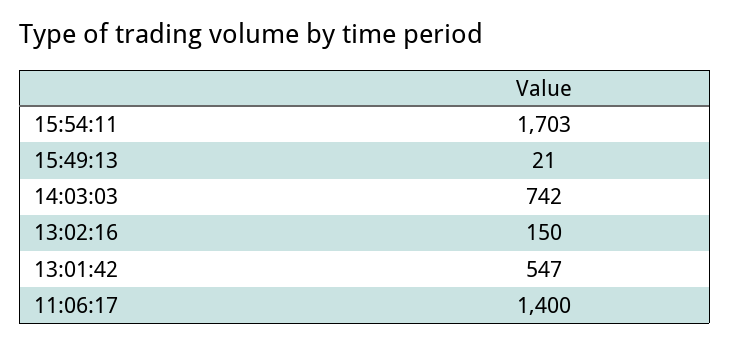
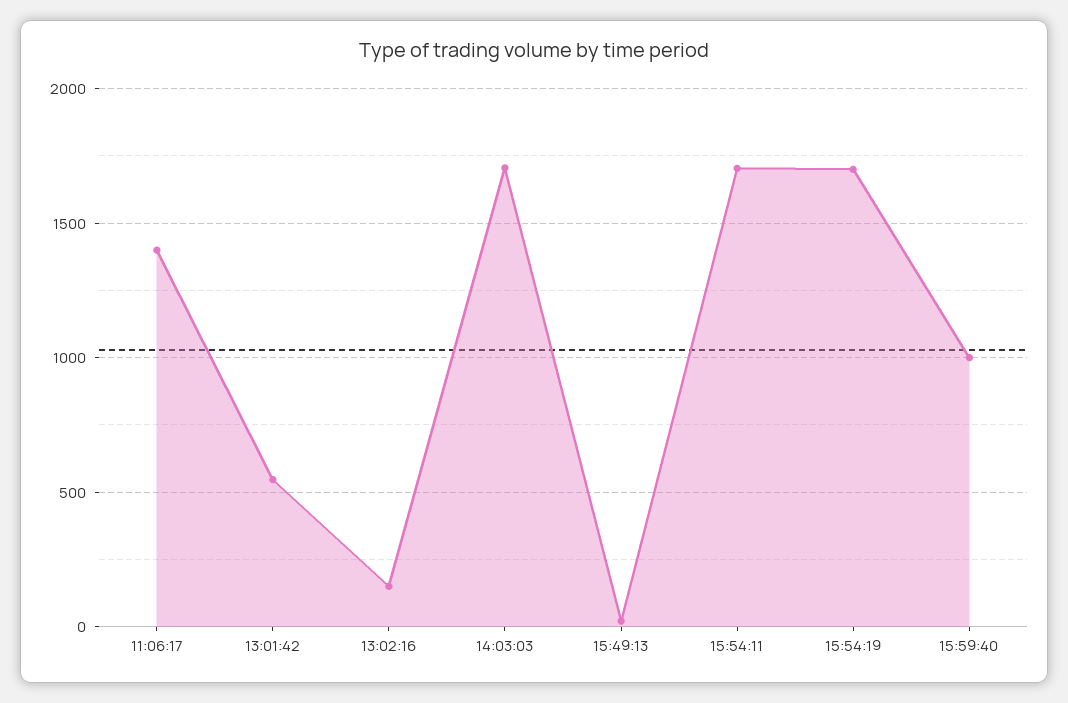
14:03:03: 742 -> 1700
15:54:19: none -> 1700
15:59:40: none -> 1000

